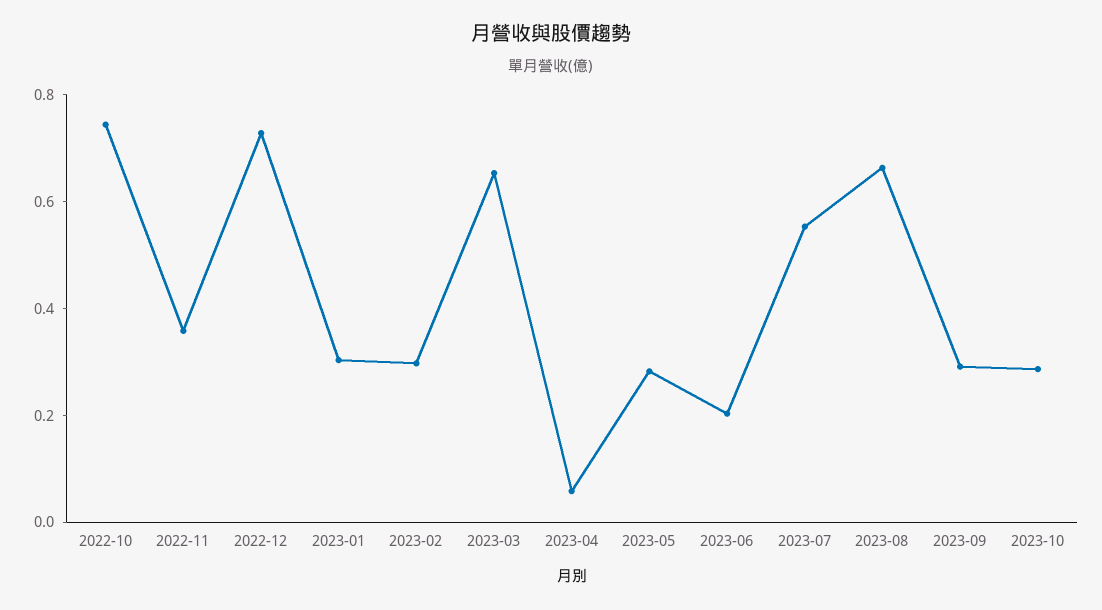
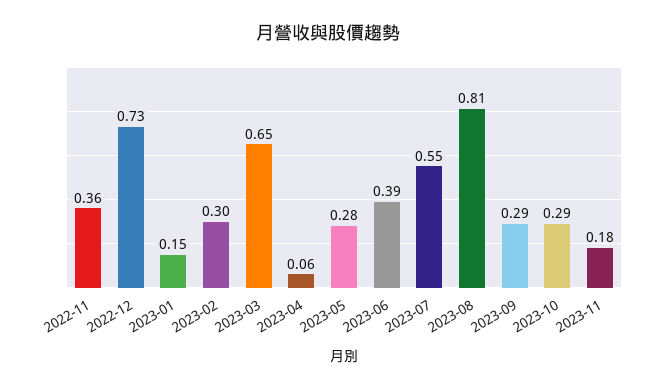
2022-10: 0.75 -> none
2023-01: 0.3 -> 0.15
2023-06: 0.2 -> 0.39
2023-08: 0.65 -> 0.81
2023-11: none -> 0.18

